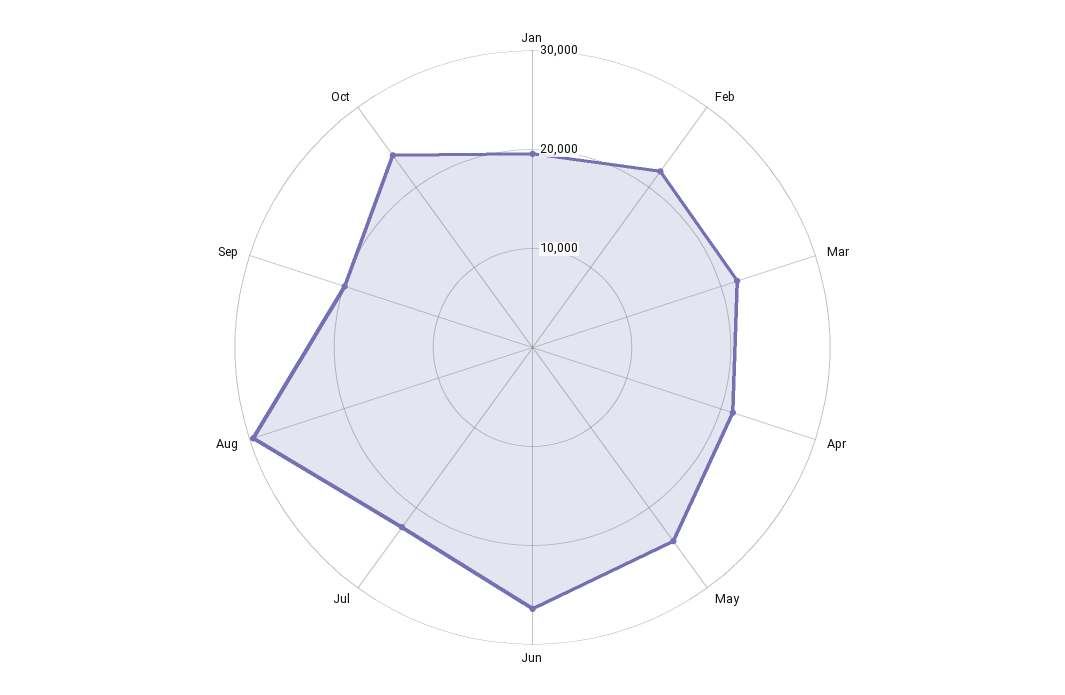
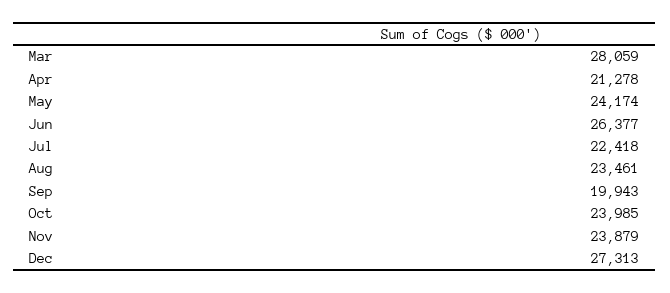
Jan: 20000 -> none
Feb: 22000 -> none
Mar: 22000 -> 28059
Aug: 30000 -> 23461
Nov: none -> 23879
Dec: none -> 27313

